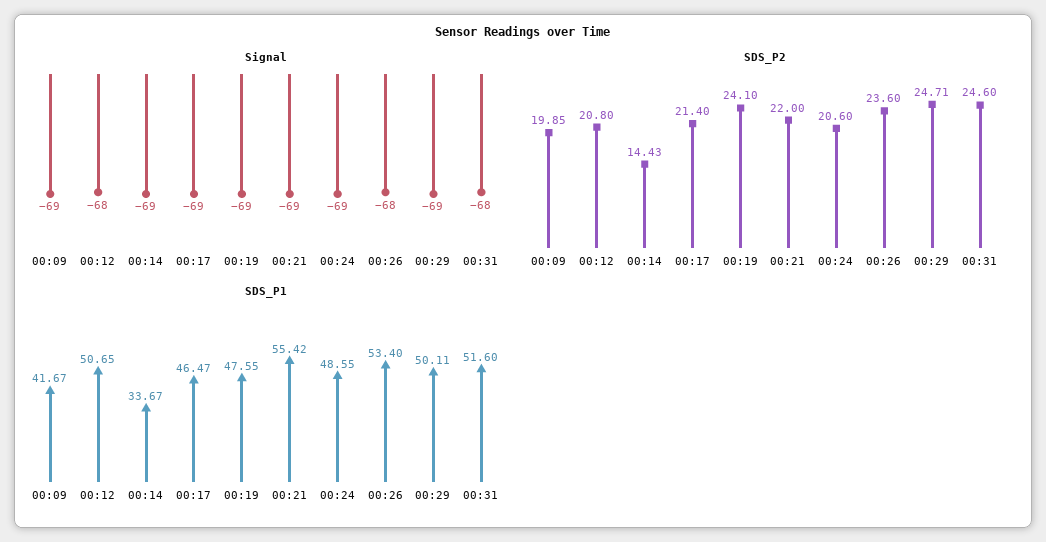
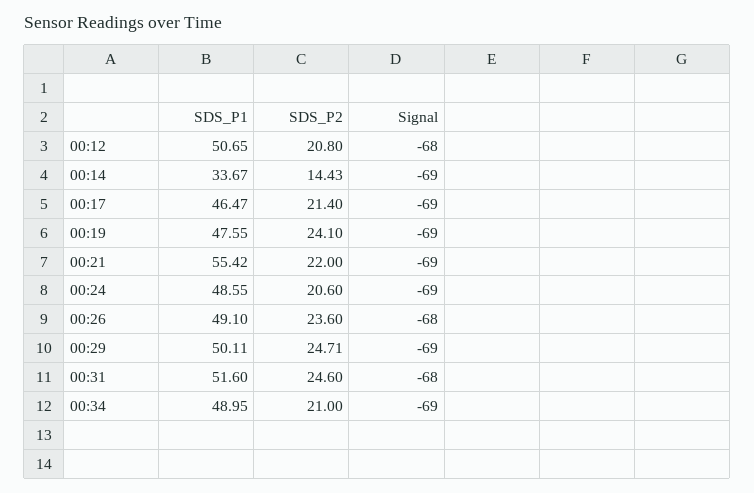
Signal, 00:09: -69 -> none
SDS_P2, 00:09: 19.85 -> none
SDS_P1, 00:09: 41.67 -> none
SDS_P1, 00:26: 53.4 -> 49.1
SDS_P1, 00:34: none -> 48.95
SDS_P2, 00:34: none -> 21
Signal, 00:34: none -> -69

